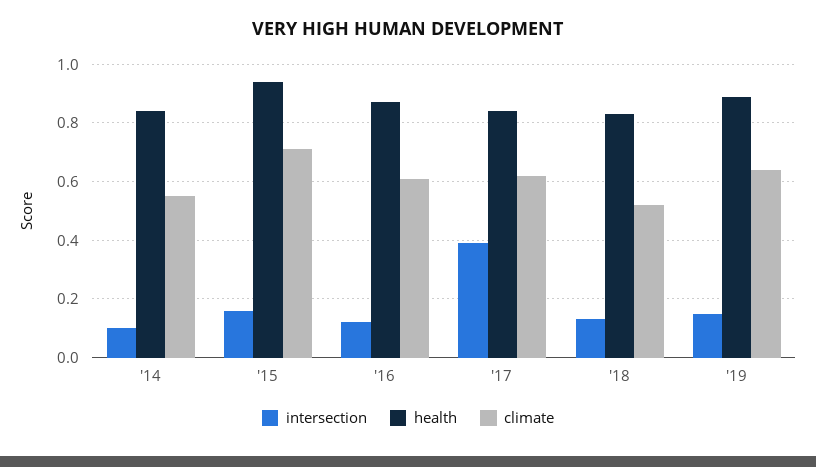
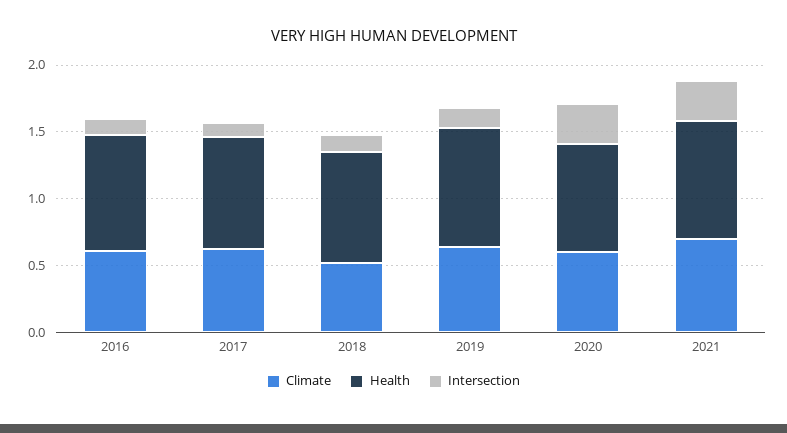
intersection, '14: 0.1 -> none
health, '14: 0.85 -> none
climate, '14: 0.55 -> none
intersection, '15: 0.15 -> none
health, '15: 0.95 -> none
climate, '15: 0.7 -> none
intersection, '17: 0.4 -> 0.1
climate, 2020: none -> 0.6
health, 2020: none -> 0.8
intersection, 2020: none -> 0.3
climate, 2021: none -> 0.7
health, 2021: none -> 0.9
intersection, 2021: none -> 0.3

